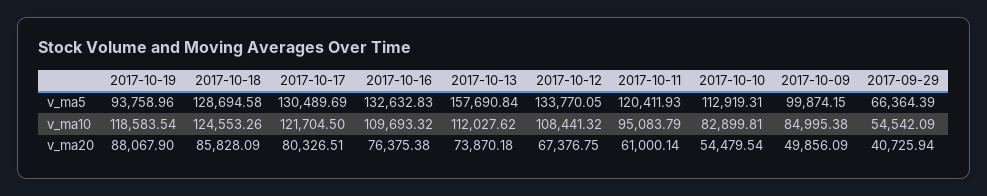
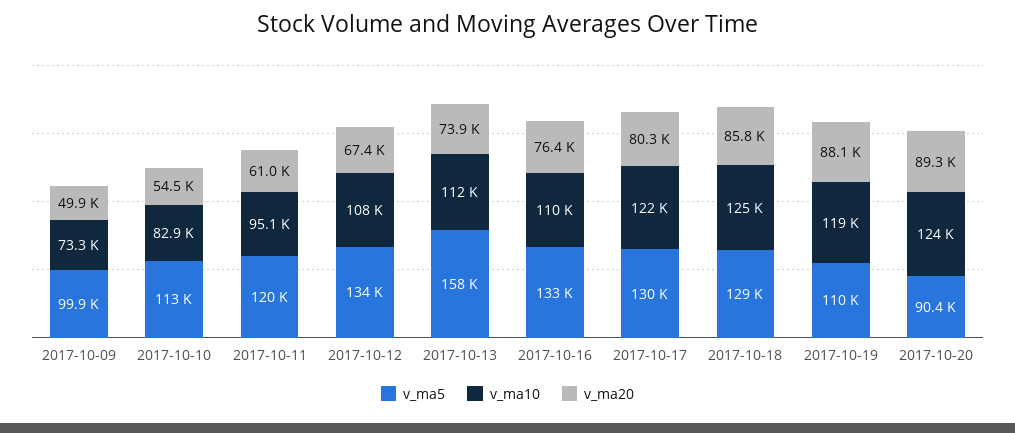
v_ma5, 2017-10-19: 93758.96 -> 110000
v_ma5, 2017-09-29: 66364.39 -> none
v_ma10, 2017-10-09: 84995.38 -> 73300
v_ma10, 2017-09-29: 54542.09 -> none
v_ma20, 2017-09-29: 40725.94 -> none
v_ma5, 2017-10-20: none -> 90400
v_ma10, 2017-10-20: none -> 124000
v_ma20, 2017-10-20: none -> 89300

